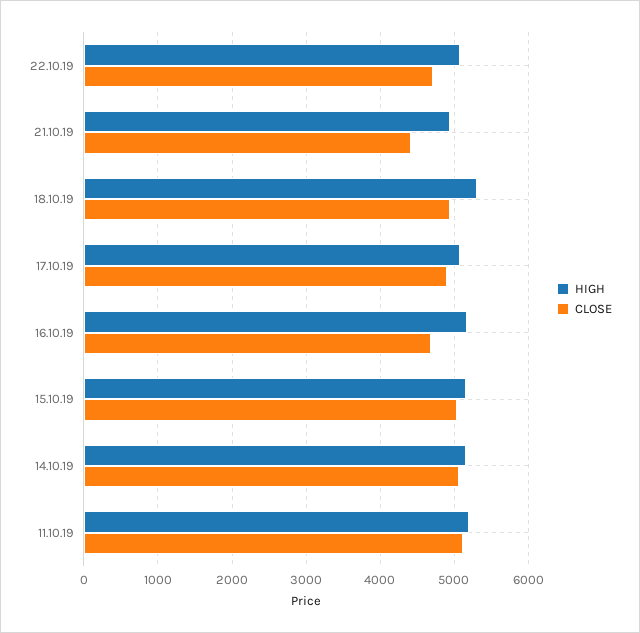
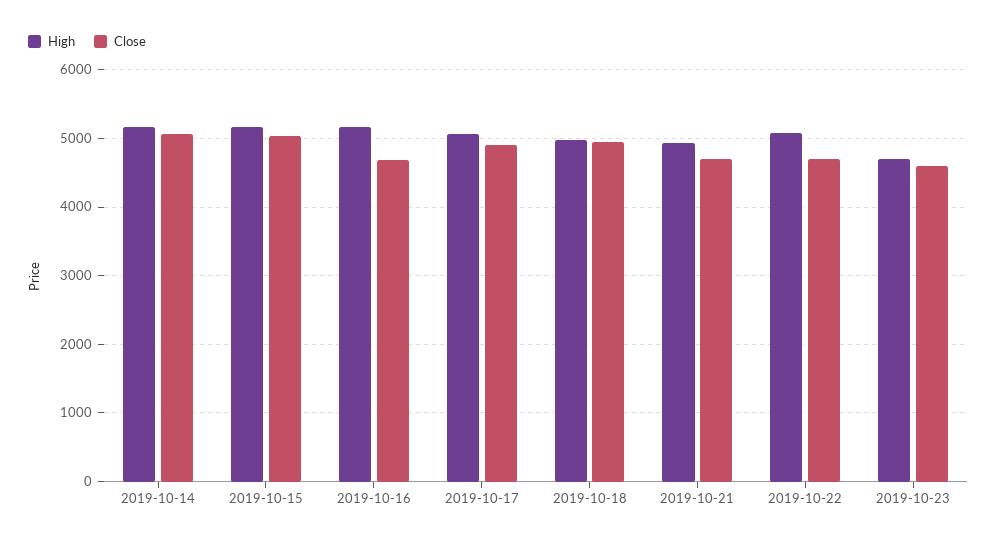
CLOSE, 21.10.19: 4400 -> 4700
HIGH, 18.10.19: 5300 -> 5000
HIGH, 11.10.19: 5200 -> none
CLOSE, 11.10.19: 5100 -> none
HIGH, 2019-10-23: none -> 4700
CLOSE, 2019-10-23: none -> 4600

